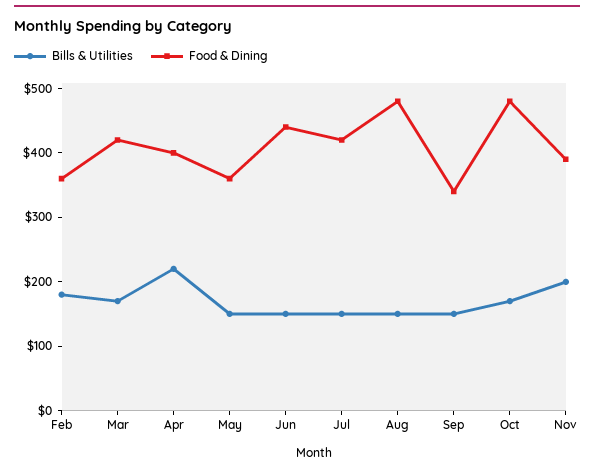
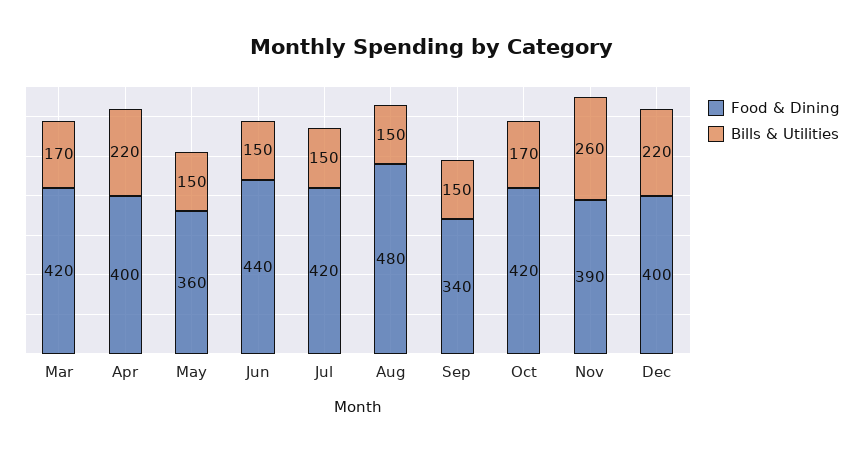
Bills & Utilities, Feb: 180 -> none
Food & Dining, Feb: 360 -> none
Food & Dining, Oct: 480 -> 420
Bills & Utilities, Nov: 200 -> 260
Food & Dining, Dec: none -> 400
Bills & Utilities, Dec: none -> 220

